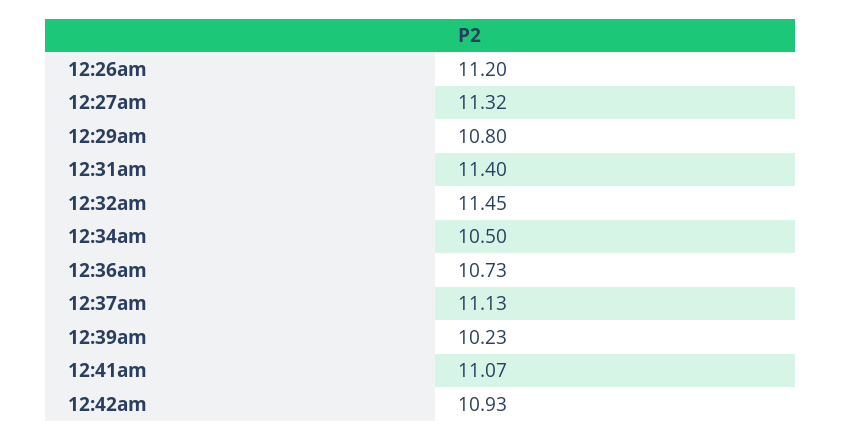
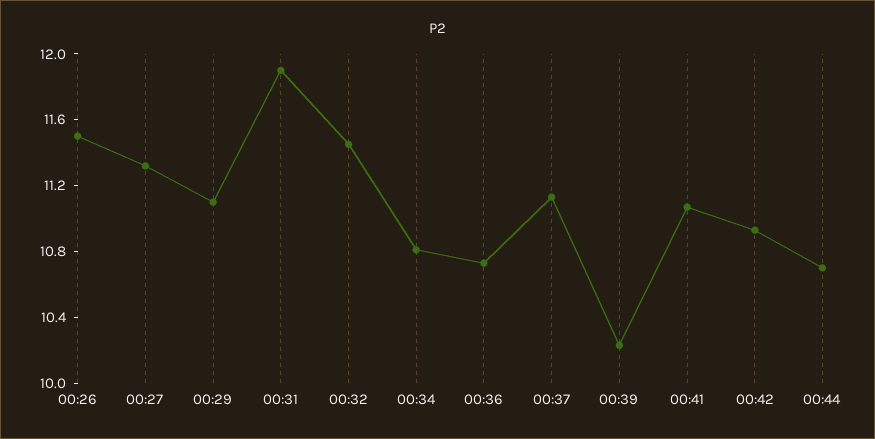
12:26am: 11.2 -> 11.5
12:29am: 10.8 -> 11.1
12:31am: 11.4 -> 11.9
12:34am: 10.5 -> 10.8
00:44: none -> 10.7

